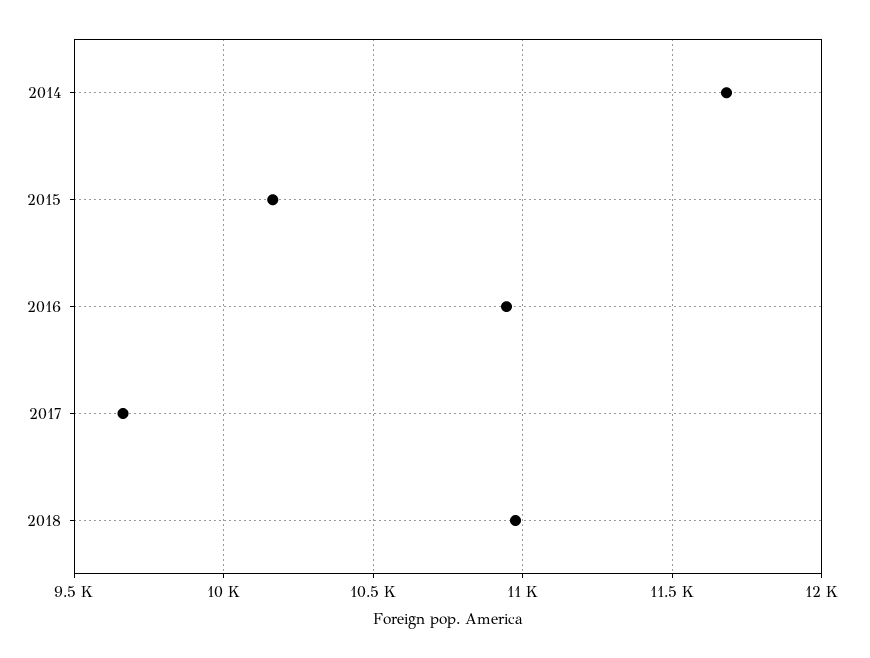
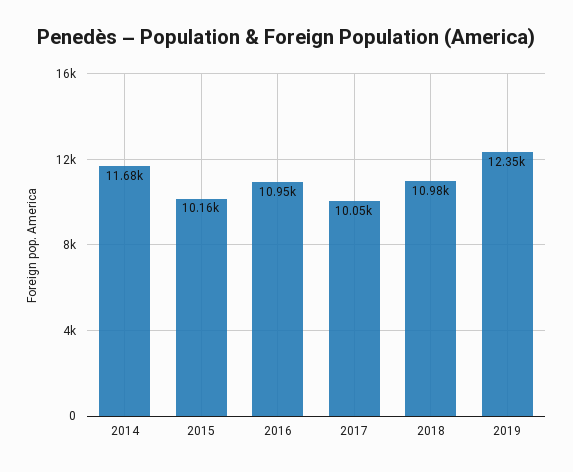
2017: 9650 -> 10050
2019: none -> 12350

